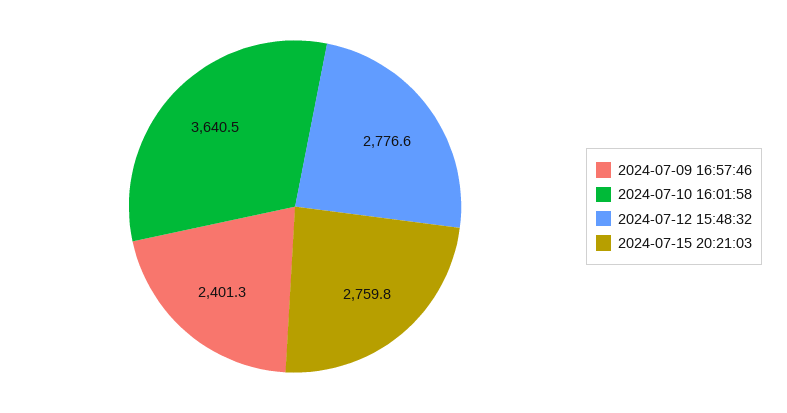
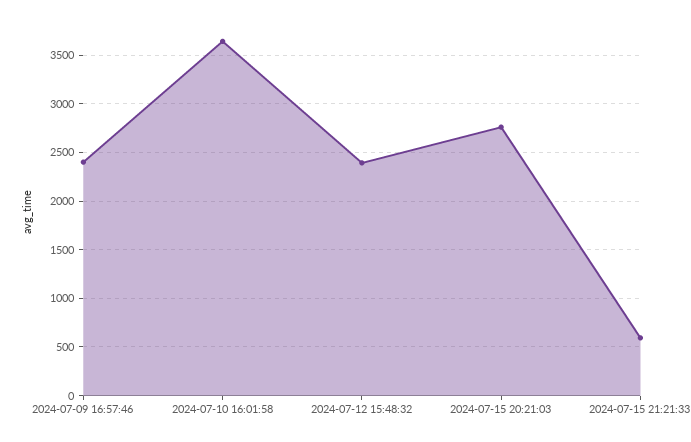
2024-07-12 15:48:32: 2776.6 -> 2400
2024-07-15 21:21:33: none -> 600

